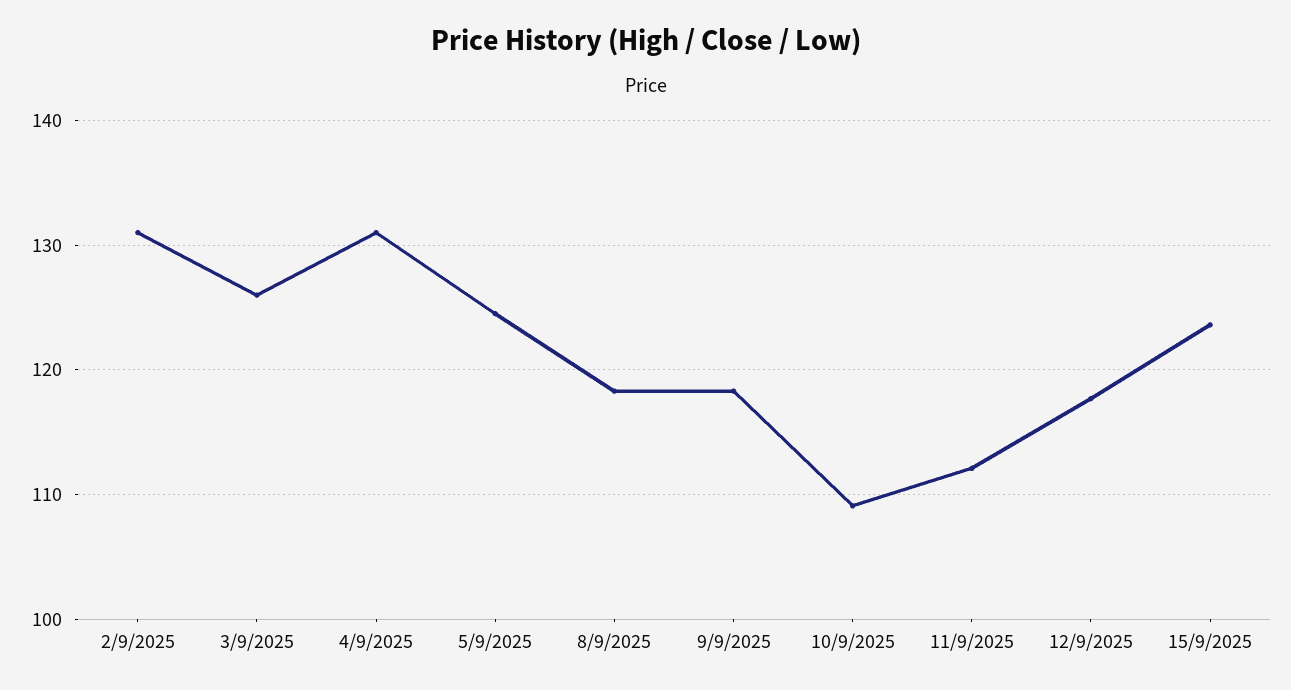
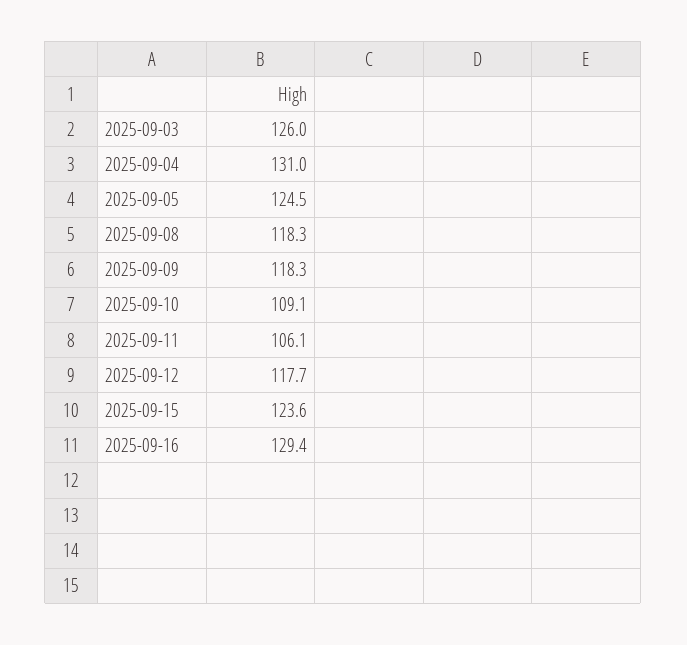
2/9/2025: 131 -> none
11/9/2025: 112 -> 106.1
2025-09-16: none -> 129.4

